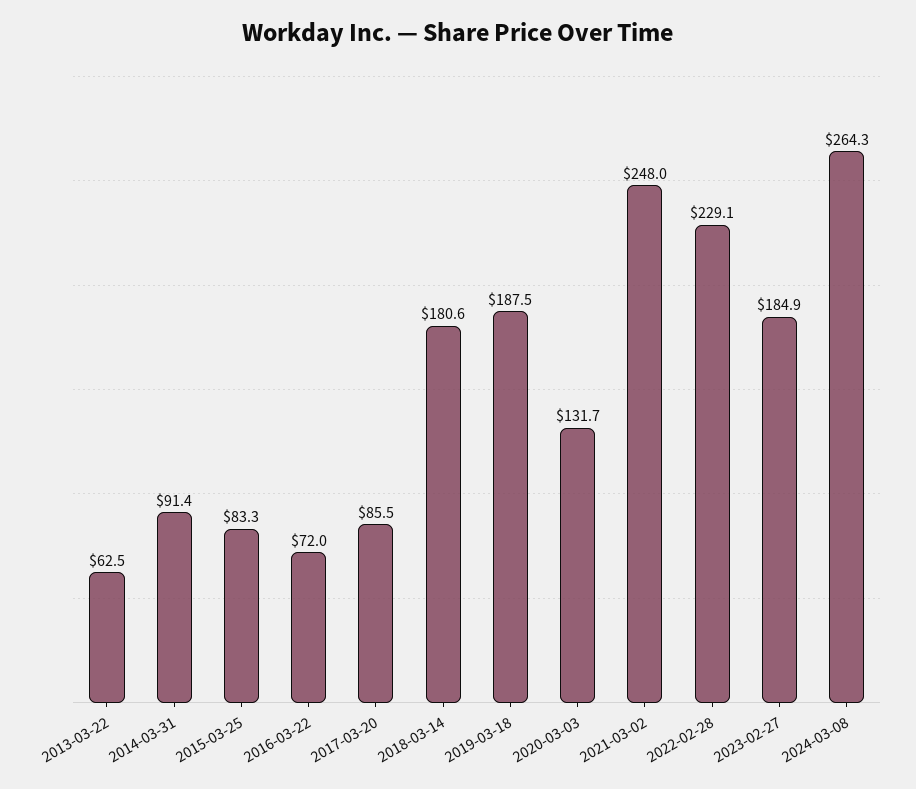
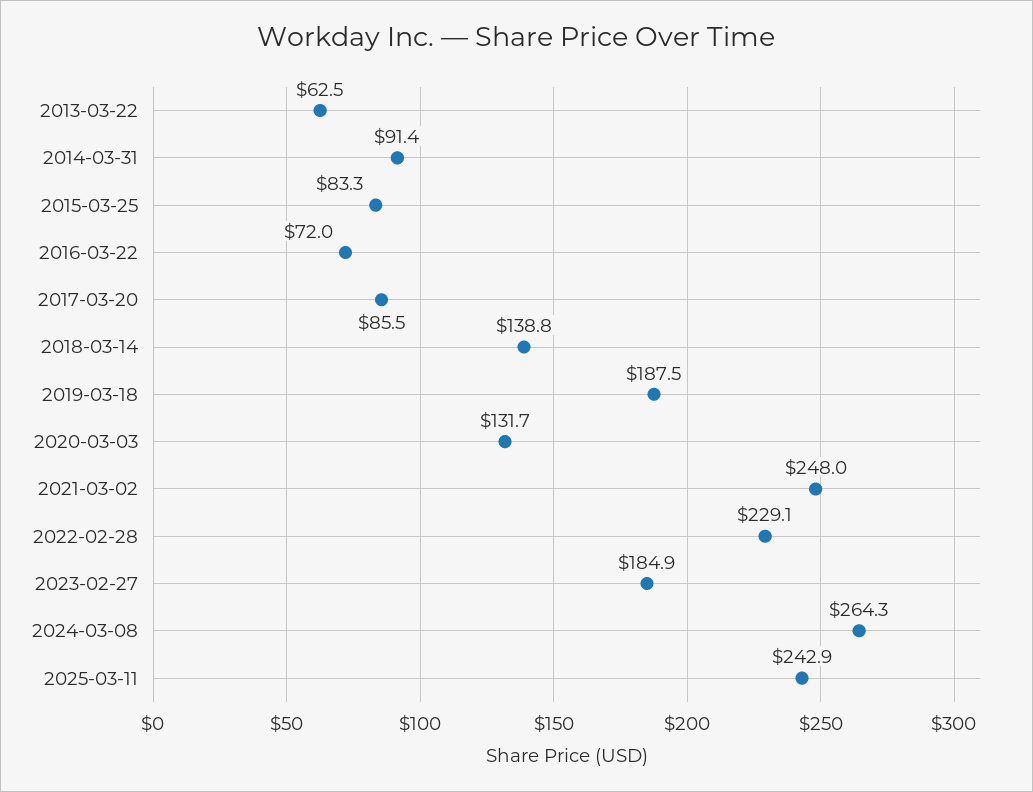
2018-03-14: 180.6 -> 138.8
2025-03-11: none -> 242.9

